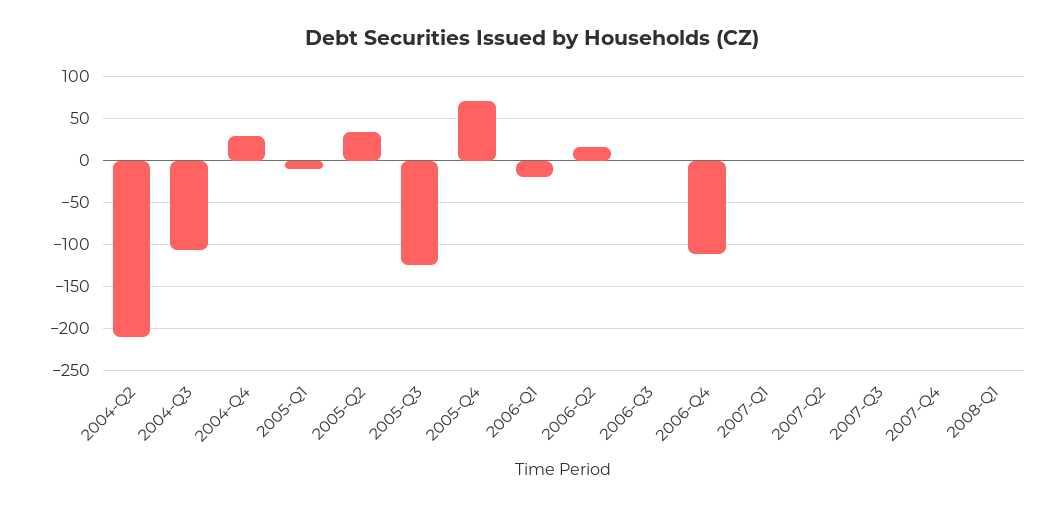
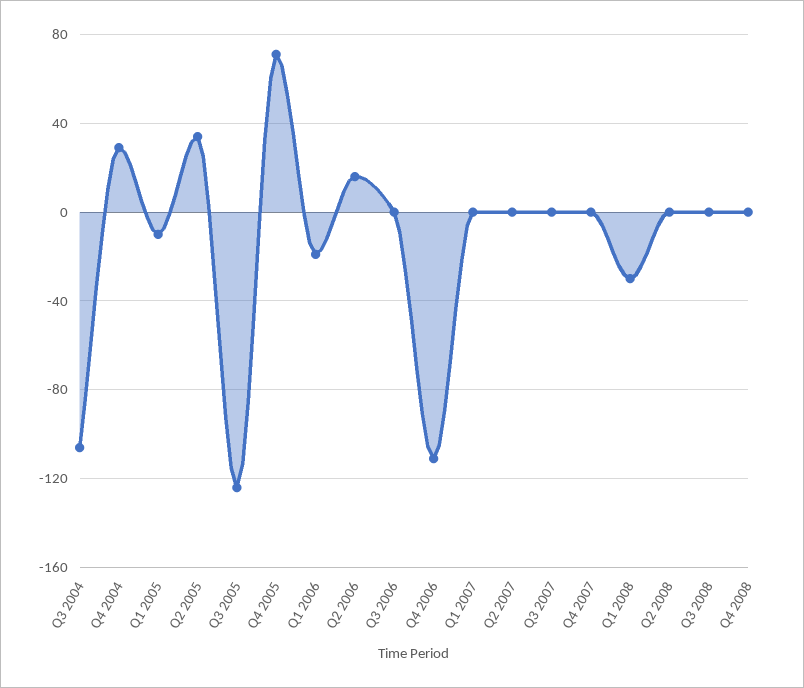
2004-Q2: -210 -> none
2008-Q1: 0 -> -30
Q2 2008: none -> 0
Q3 2008: none -> 0
Q4 2008: none -> 0

